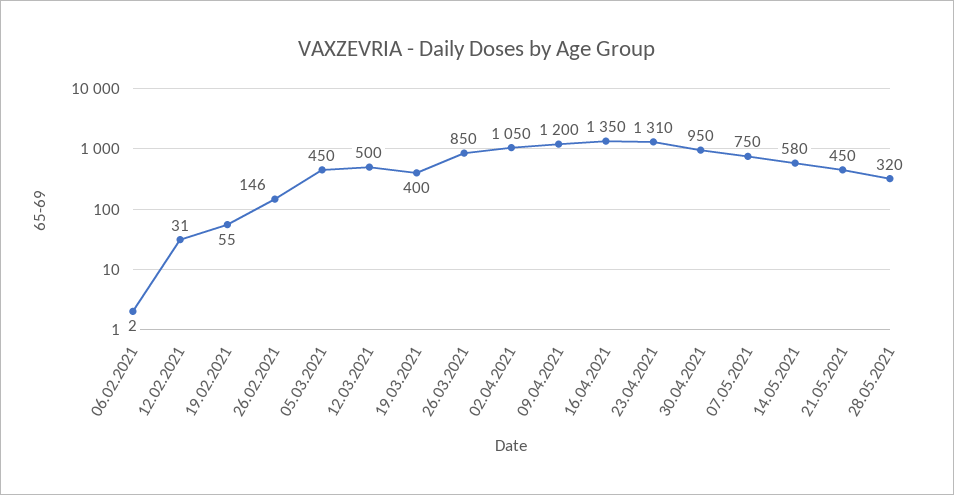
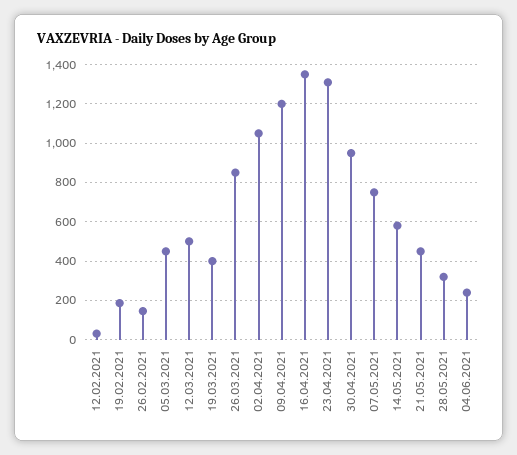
06.02.2021: 2 -> none
19.02.2021: 55 -> 200
04.06.2021: none -> 250

